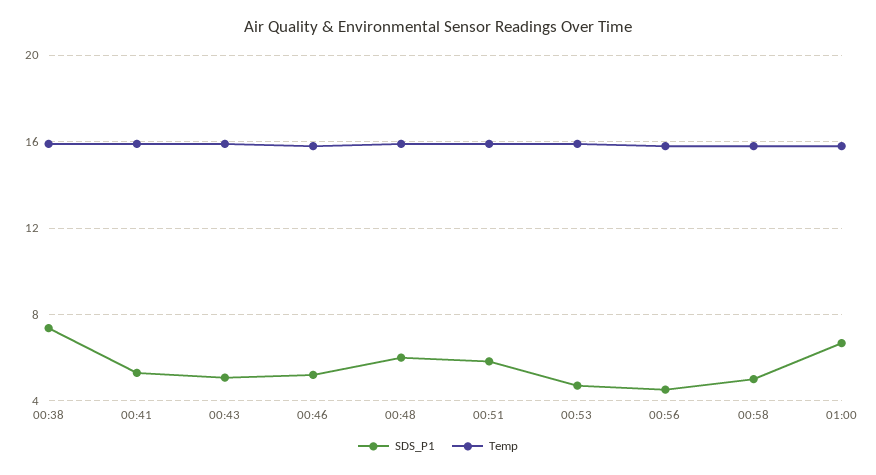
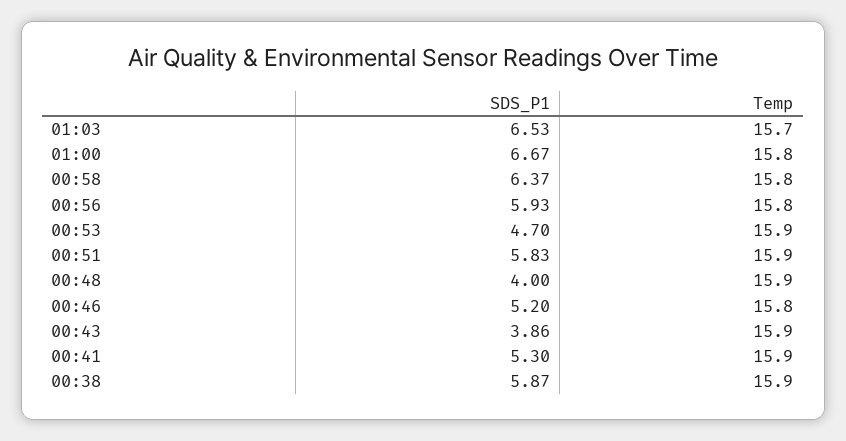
SDS_P1, 00:38: 7.5 -> 5.87
SDS_P1, 00:43: 5 -> 3.86
SDS_P1, 00:48: 6 -> 4
SDS_P1, 00:56: 4.5 -> 5.93
SDS_P1, 00:58: 5 -> 6.37
SDS_P1, 01:03: none -> 6.53
Temp, 01:03: none -> 15.7

